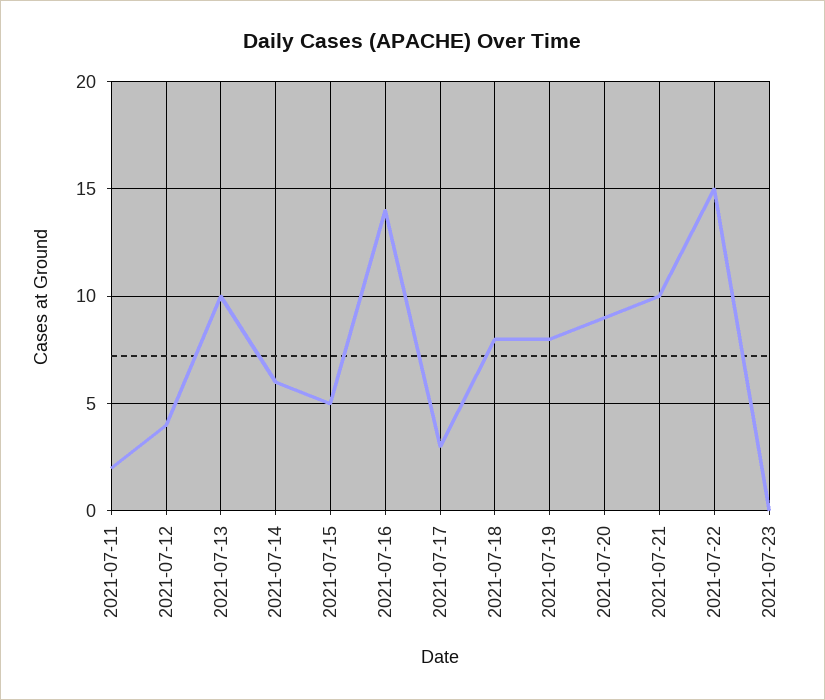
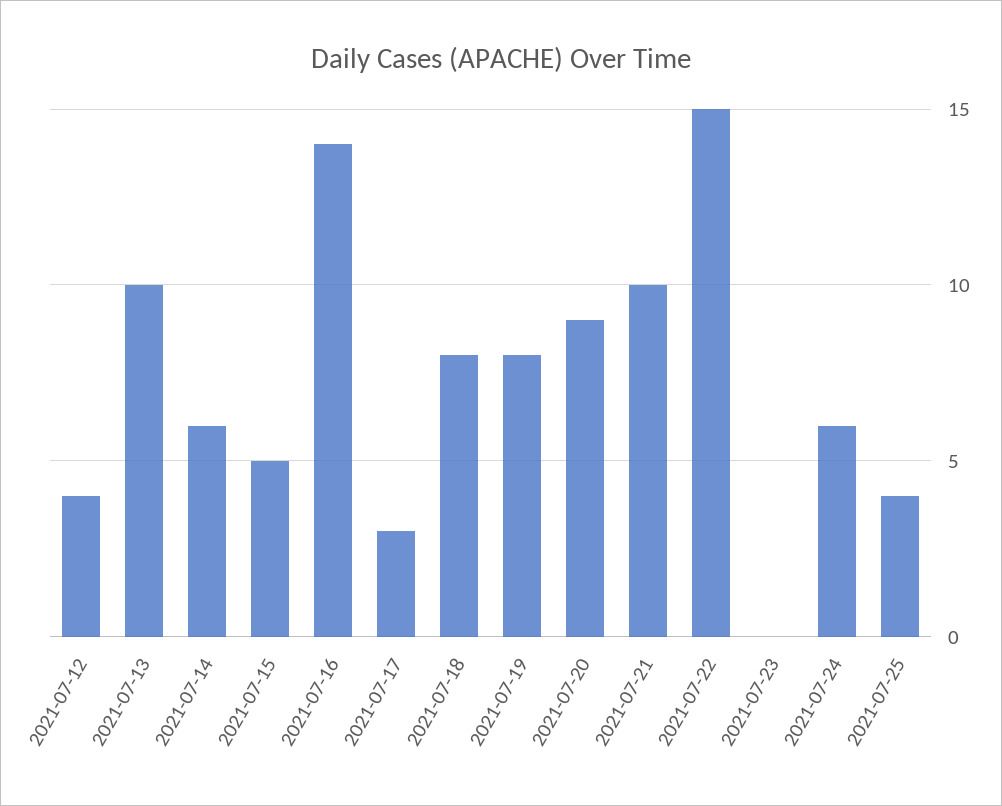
2021-07-11: 2 -> none
2021-07-24: none -> 6
2021-07-25: none -> 4

